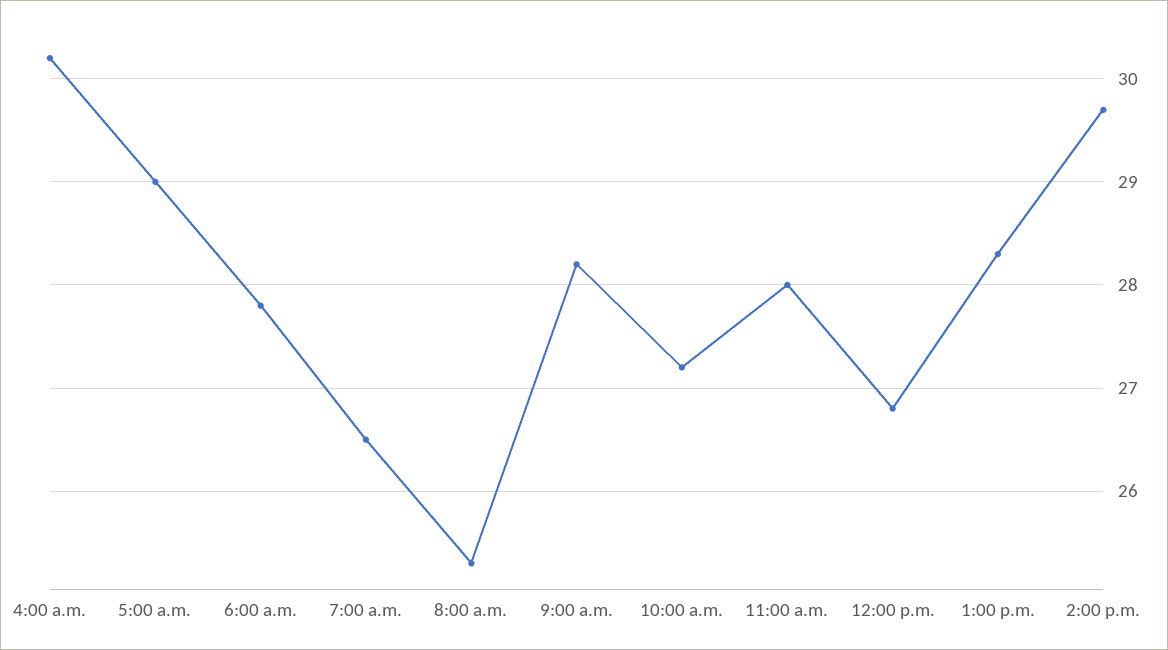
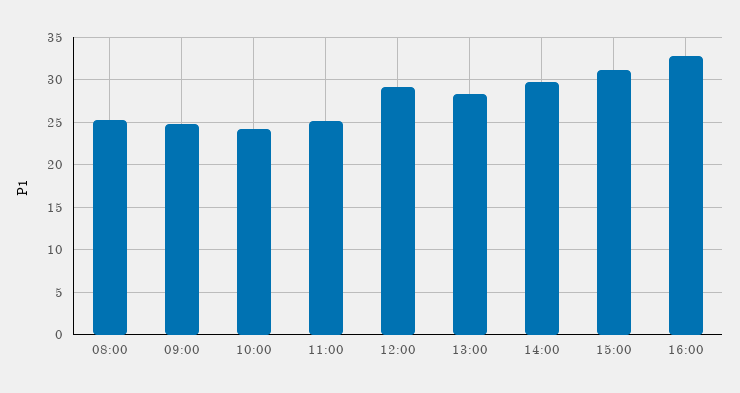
4:00 a.m.: 30.2 -> none
5:00 a.m.: 29 -> none
6:00 a.m.: 27.8 -> none
7:00 a.m.: 26.5 -> none
9:00 a.m.: 28.2 -> 25
10:00 a.m.: 27.2 -> 24
11:00 a.m.: 28 -> 25
12:00 p.m.: 26.8 -> 29
15:00: none -> 31
16:00: none -> 33

